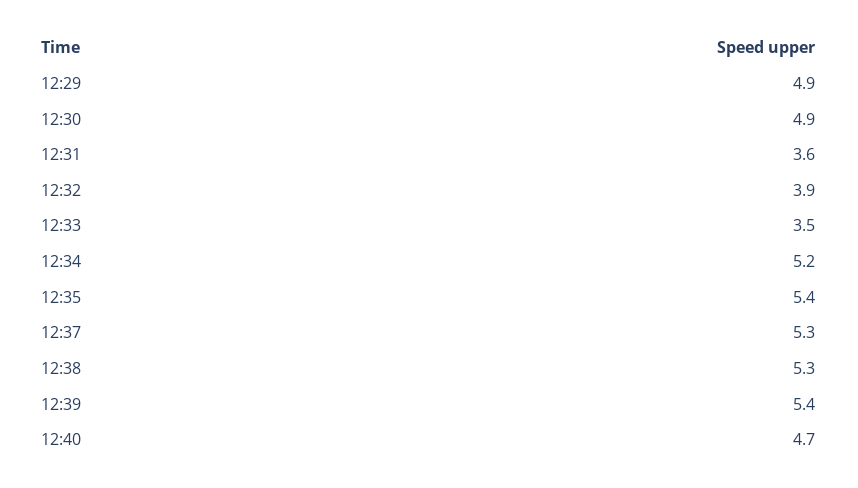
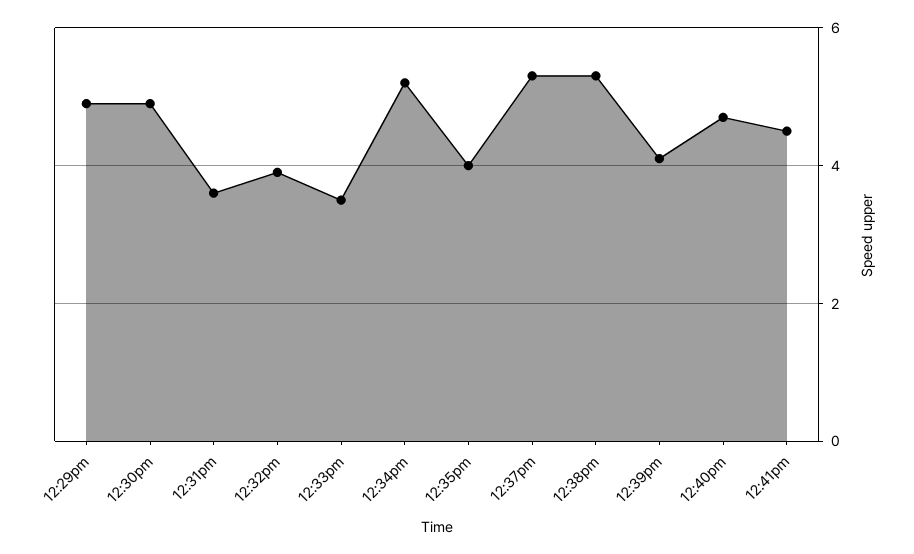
12:35: 5.4 -> 4
12:39: 5.4 -> 4
12:41pm: none -> 4.5

